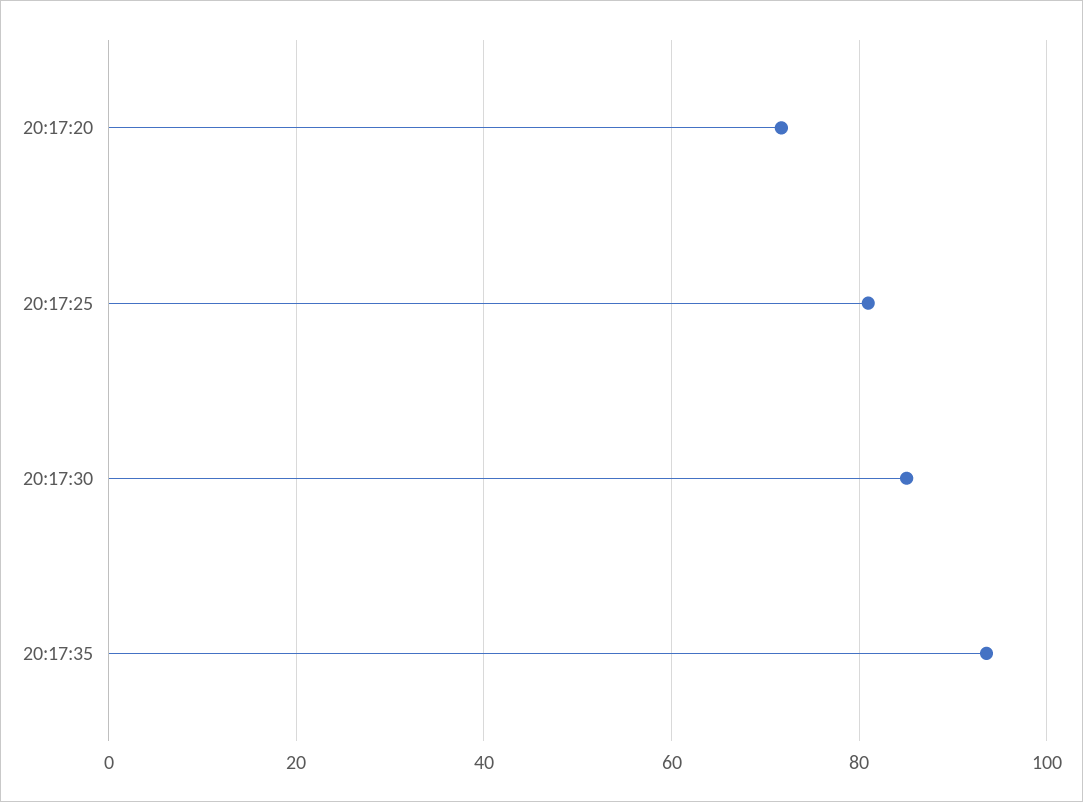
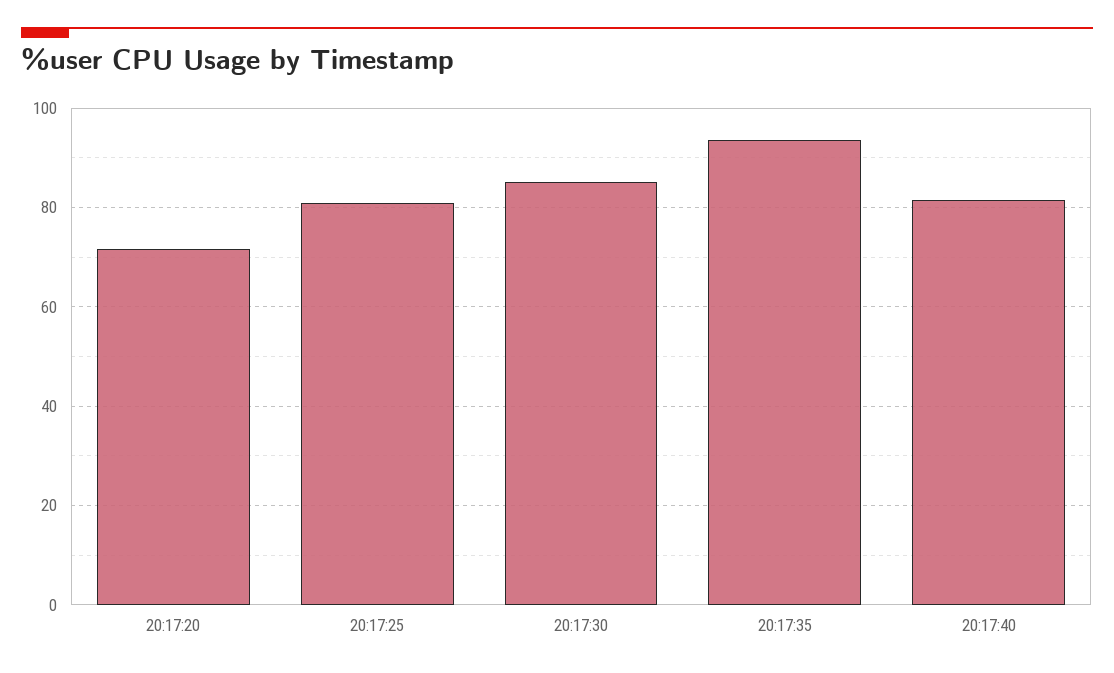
20:17:40: none -> 82

